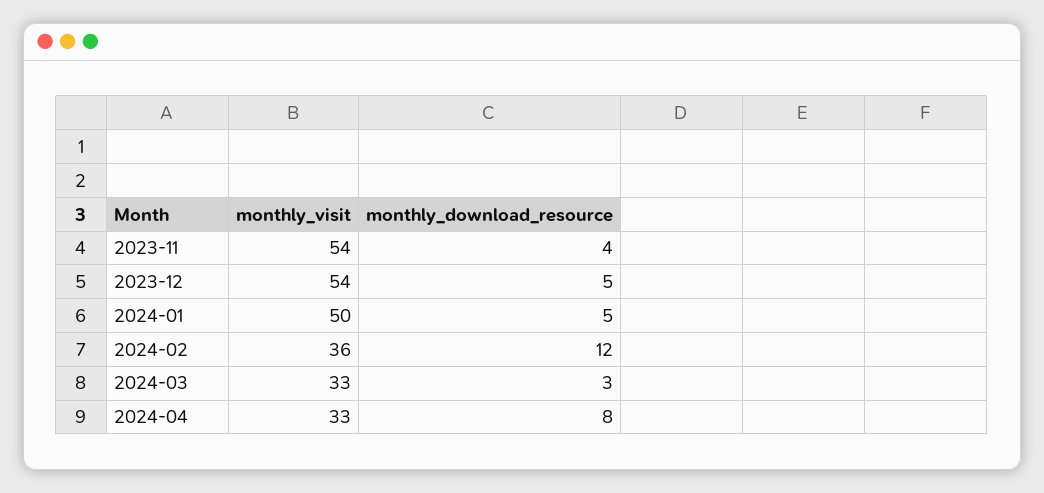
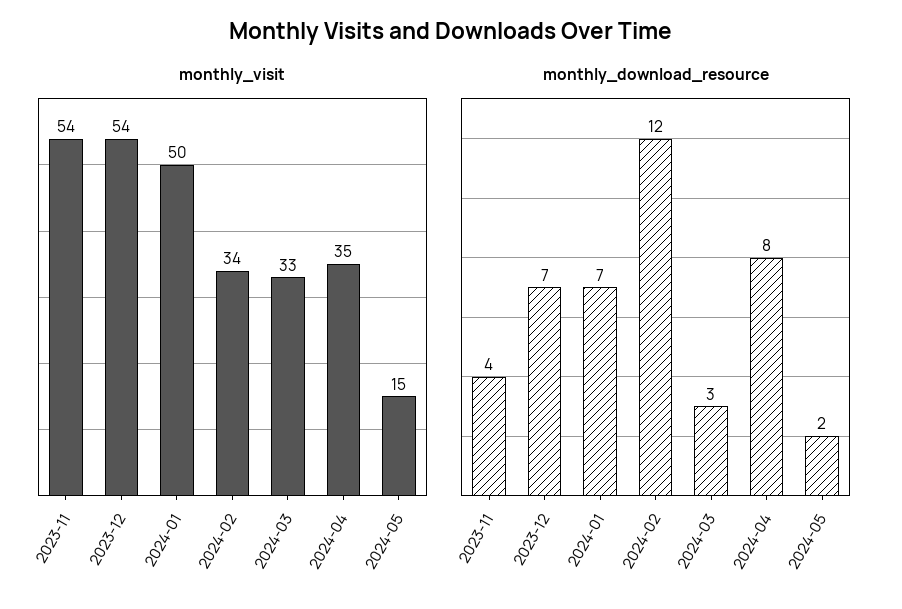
monthly_download_resource, 2023-12: 5 -> 7
monthly_download_resource, 2024-01: 5 -> 7
monthly_visit, 2024-02: 36 -> 34
monthly_visit, 2024-04: 33 -> 35
monthly_visit, 2024-05: none -> 15
monthly_download_resource, 2024-05: none -> 2

